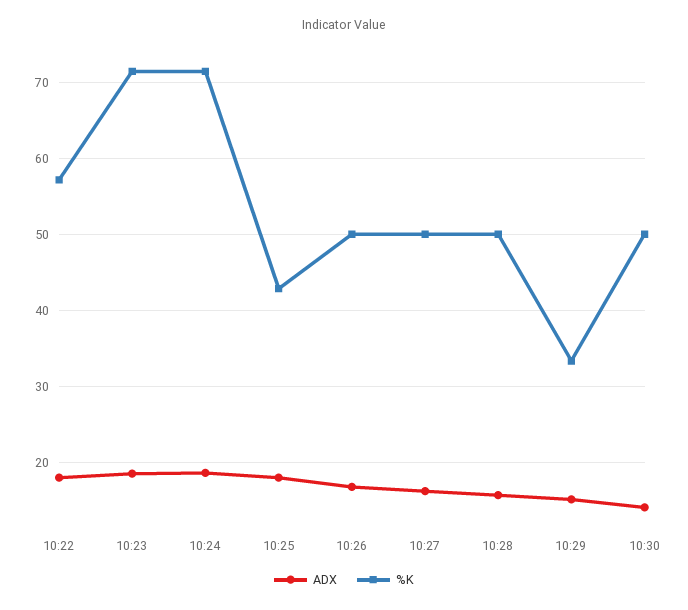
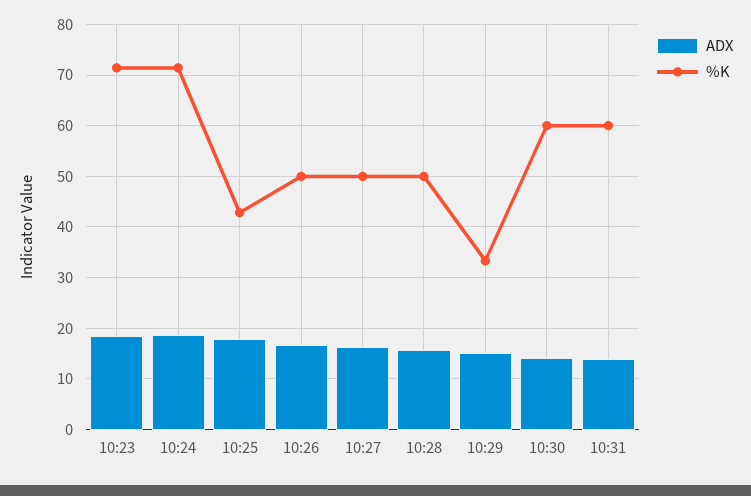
ADX, 10:22: 18 -> none
%K, 10:22: 57 -> none
%K, 10:30: 50 -> 60
ADX, 10:31: none -> 14
%K, 10:31: none -> 60

